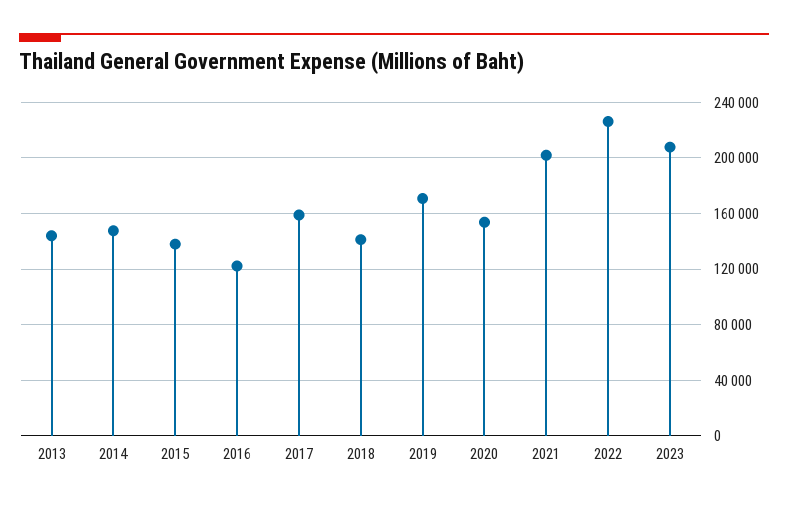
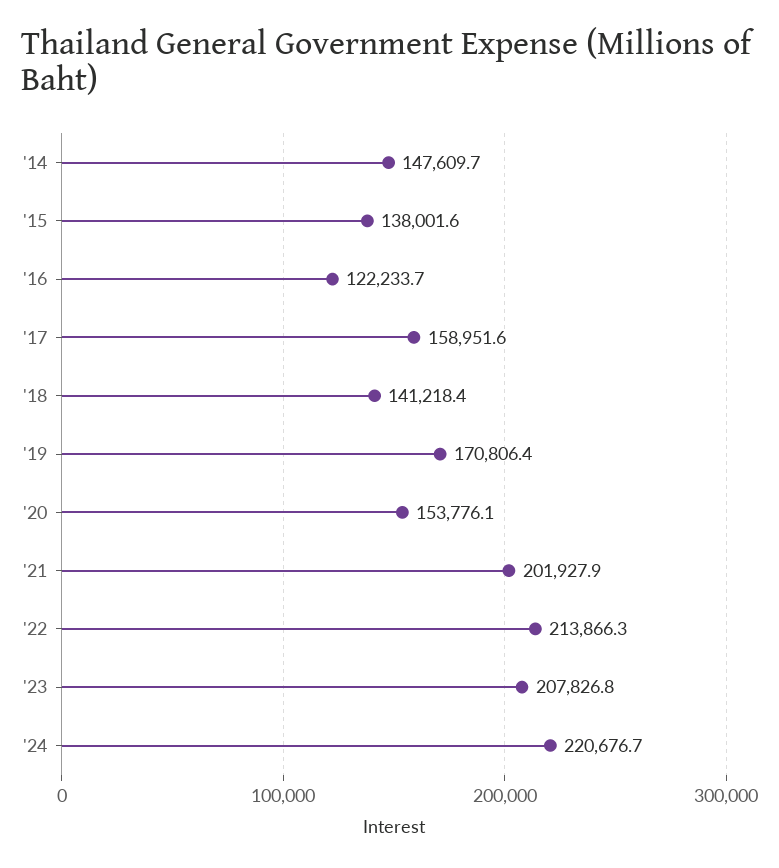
2013: 145000 -> none
2022: 225000 -> 213866.3
'24: none -> 220676.7

